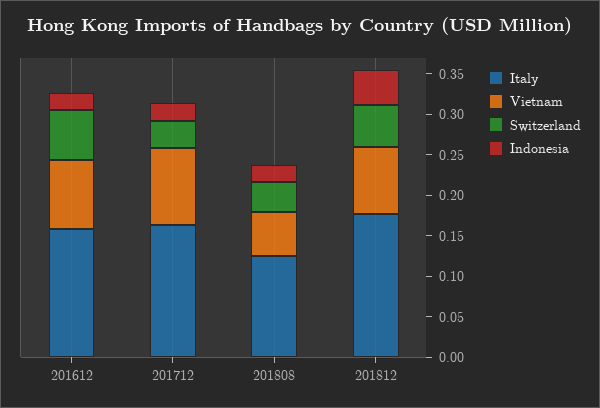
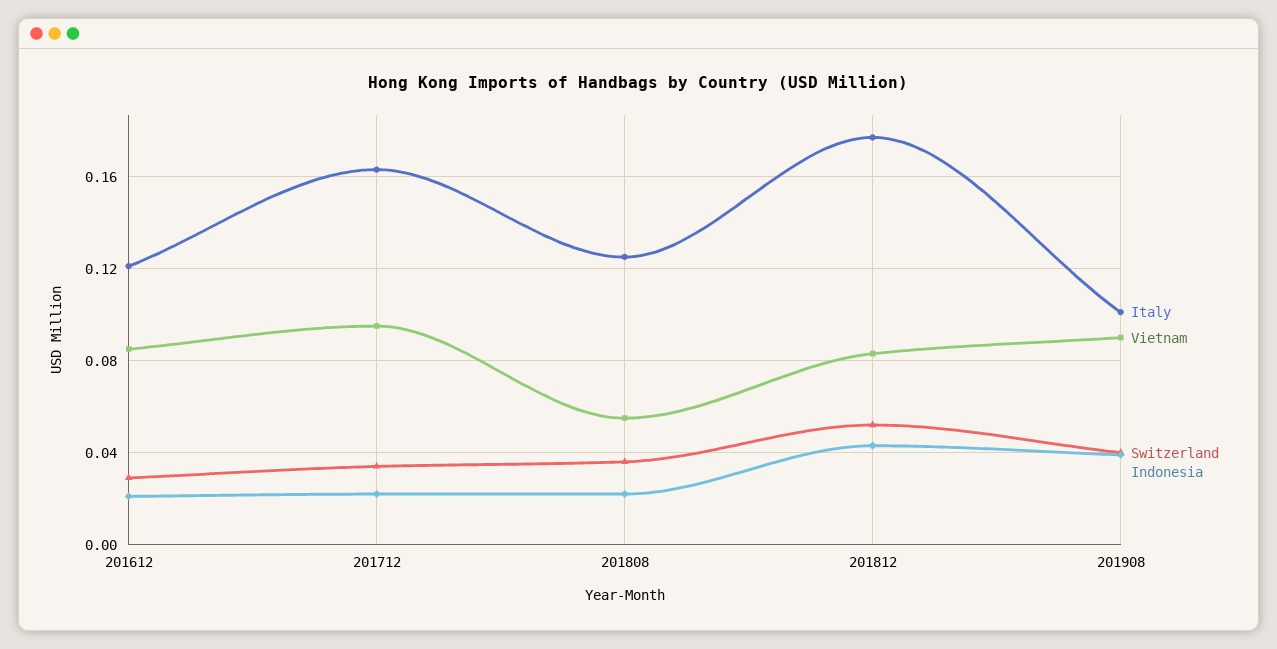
Italy, 201612: 0.16 -> 0.12
Switzerland, 201612: 0.06 -> 0.03
Italy, 201908: none -> 0.1
Vietnam, 201908: none -> 0.09
Switzerland, 201908: none -> 0.04
Indonesia, 201908: none -> 0.04

